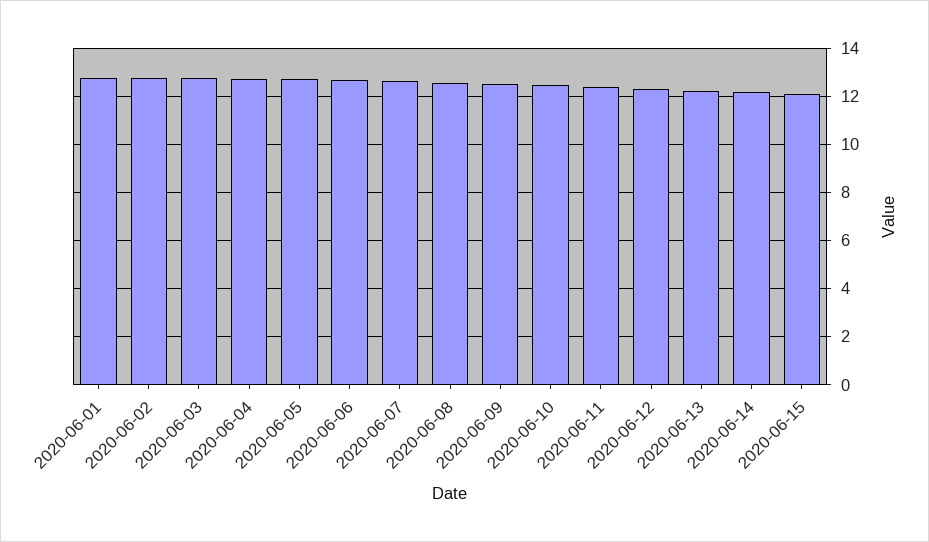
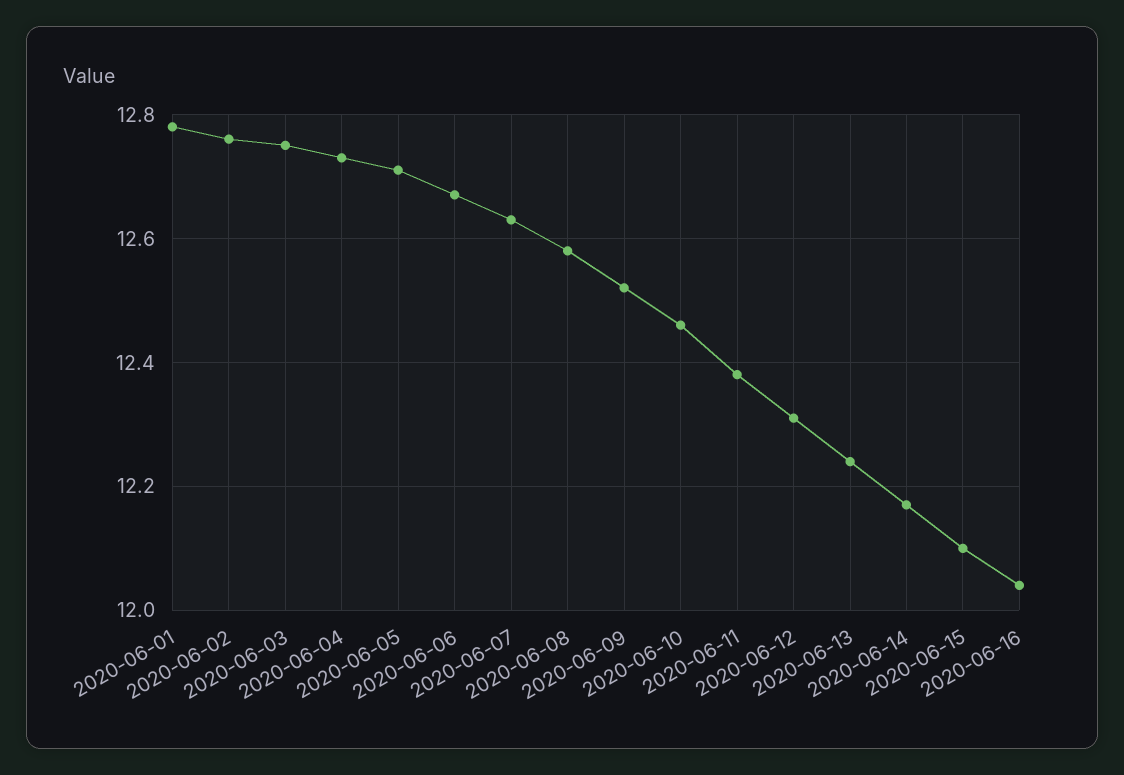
2020-06-16: none -> 12.05

